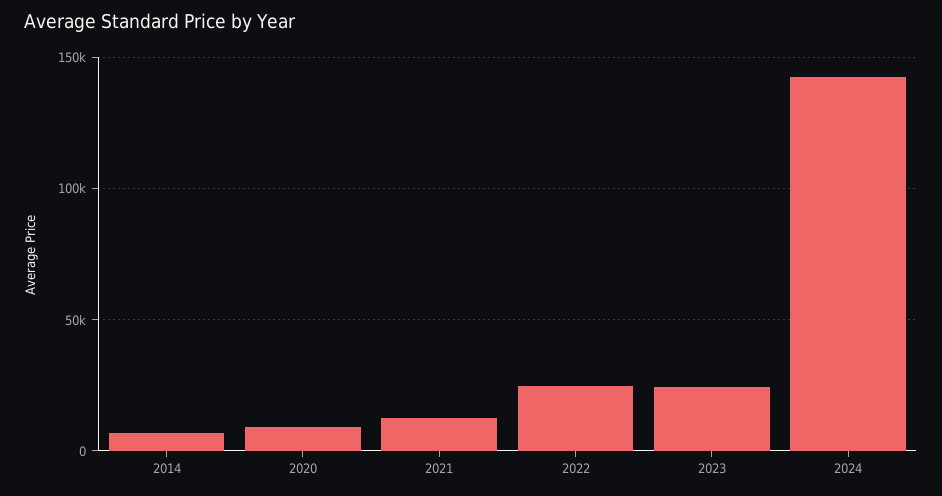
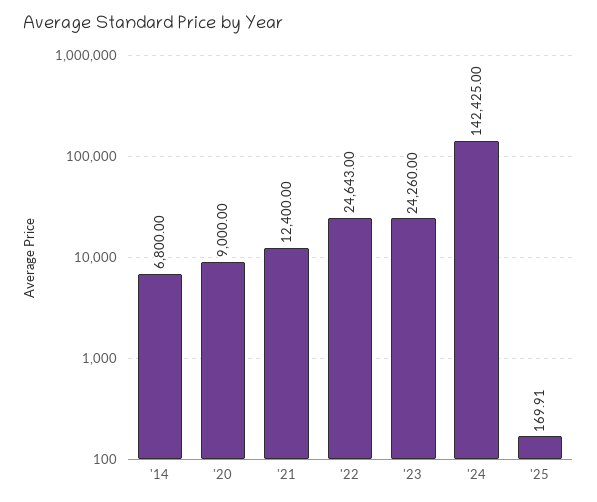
'25: none -> 169.91

